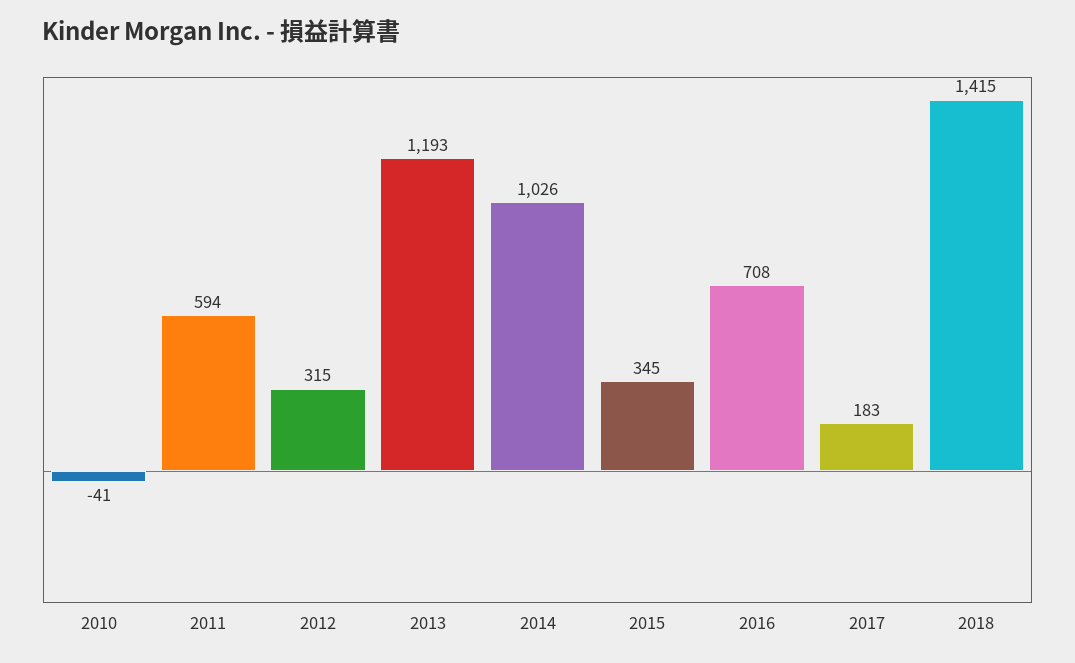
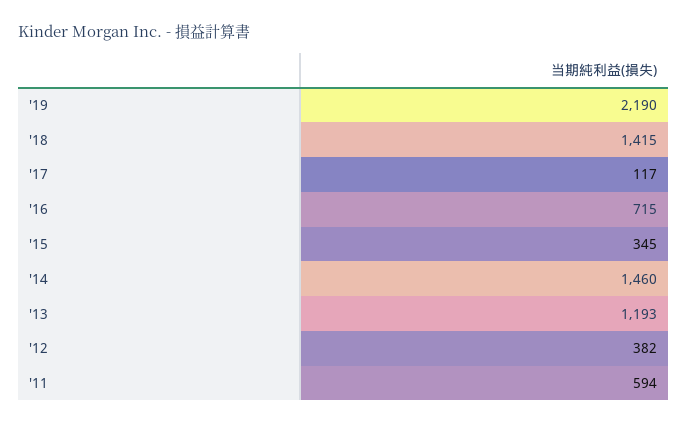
2010: -41 -> none
2012: 315 -> 382
2014: 1026 -> 1460
2016: 708 -> 715
2017: 183 -> 117
'19: none -> 2190

